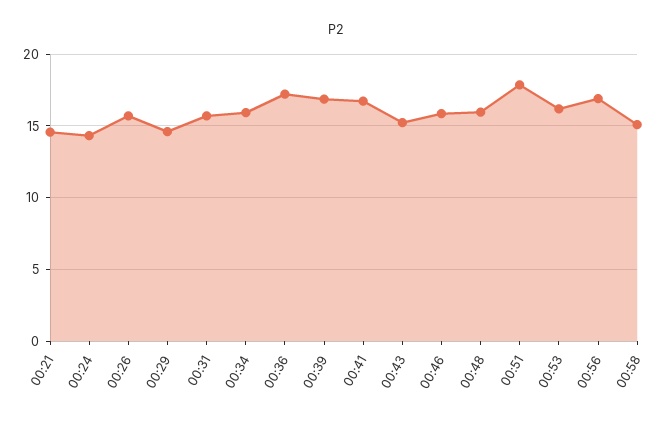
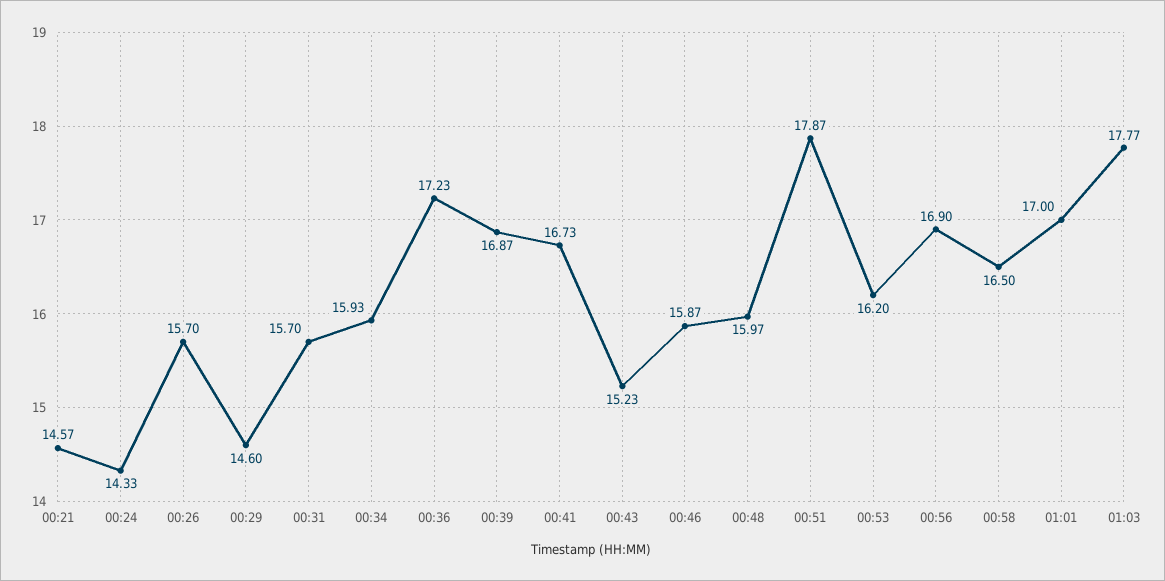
00:58: 15 -> 16.5
01:01: none -> 17
01:03: none -> 17.77

